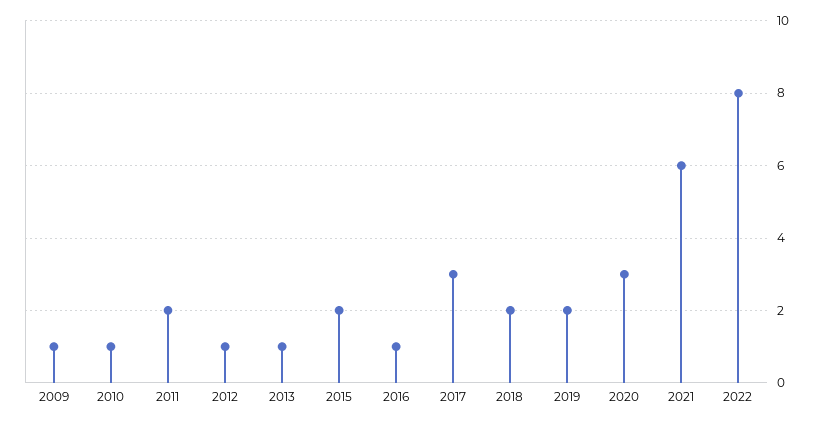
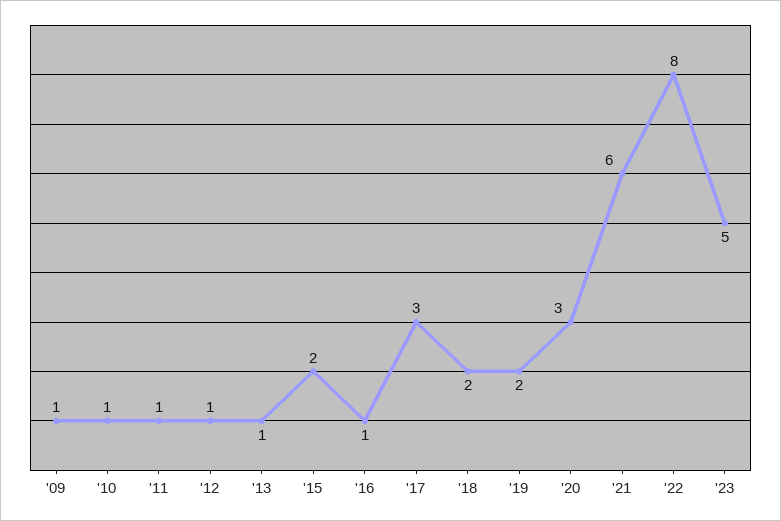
2011: 2 -> 1
'23: none -> 5

